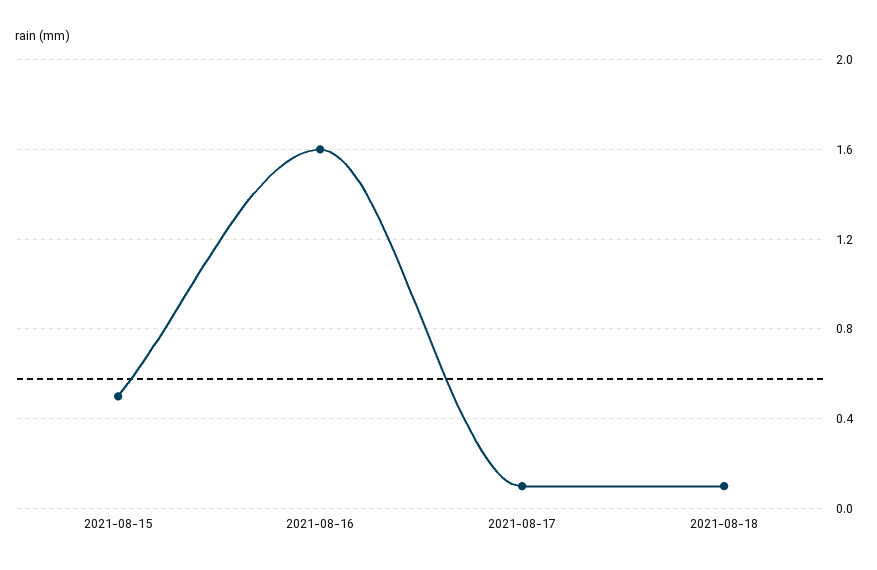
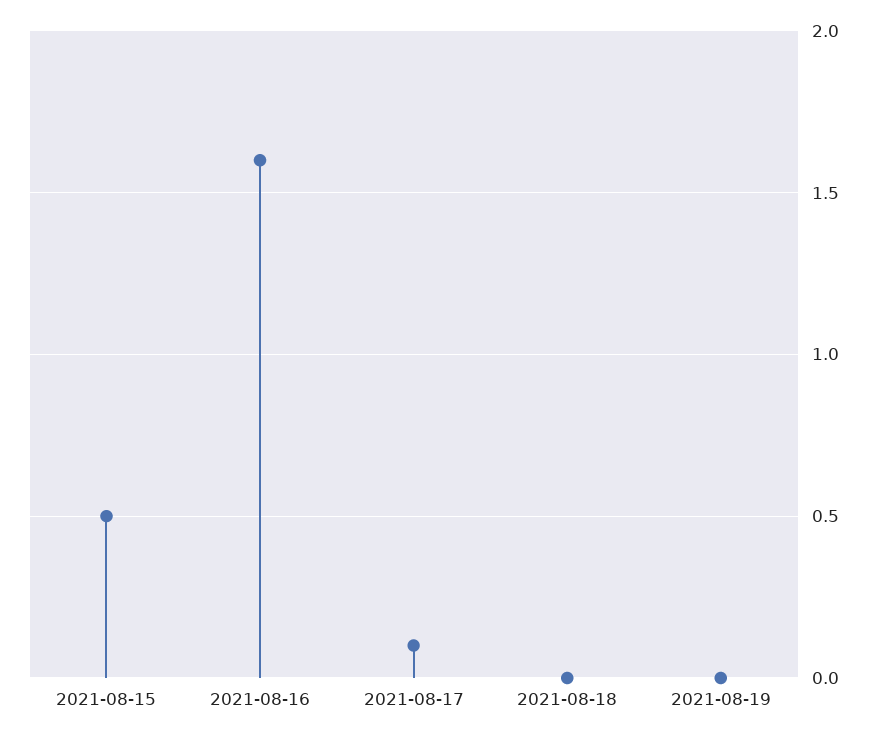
2021-08-18: 0.1 -> 0
2021-08-19: none -> 0

